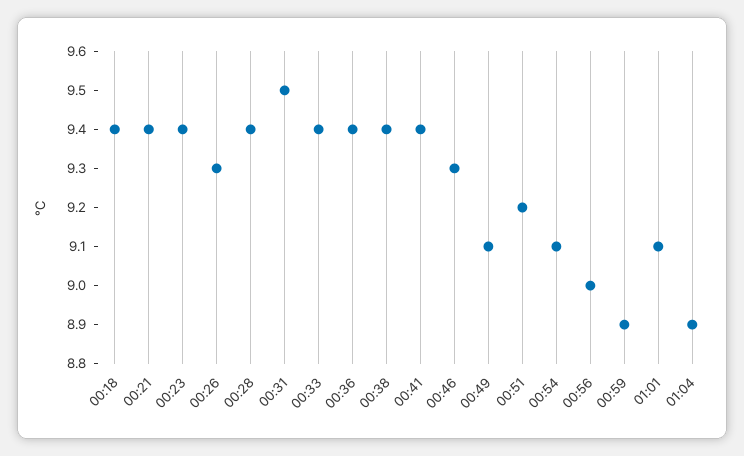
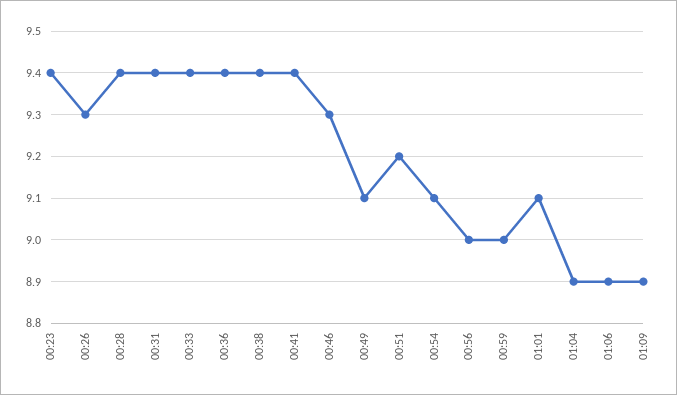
00:18: 9.4 -> none
00:21: 9.4 -> none
00:31: 9.5 -> 9.4
00:59: 8.9 -> 9
01:06: none -> 8.9
01:09: none -> 8.9

